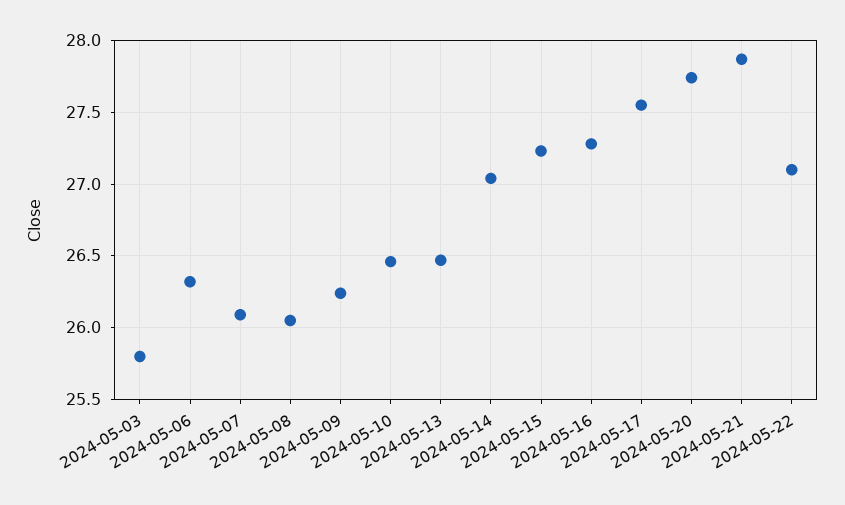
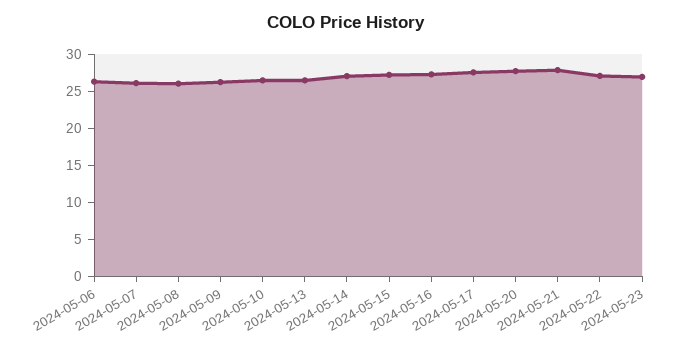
2024-05-03: 25.8 -> none
2024-05-23: none -> 27.5

